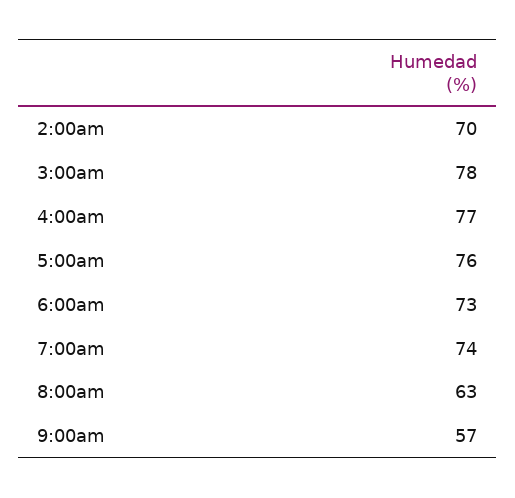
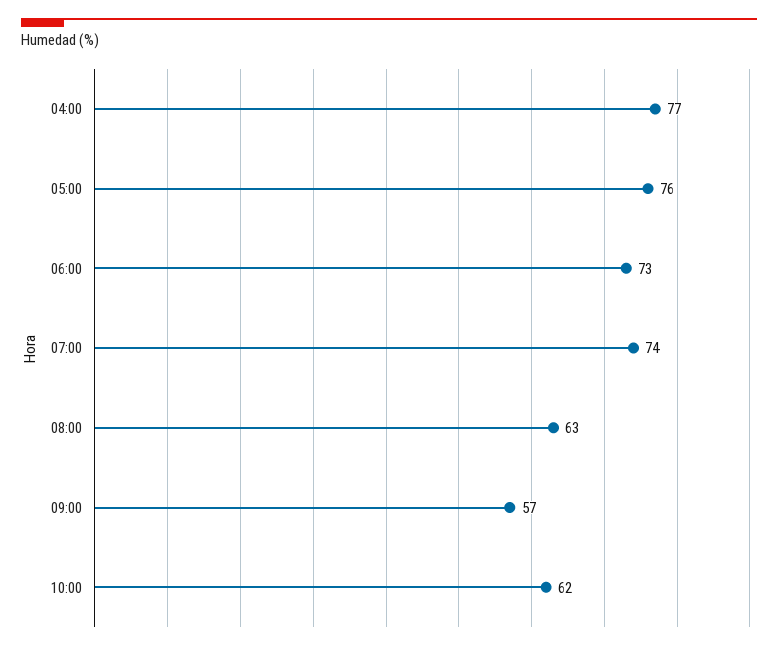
2:00am: 70 -> none
3:00am: 78 -> none
10:00: none -> 62

